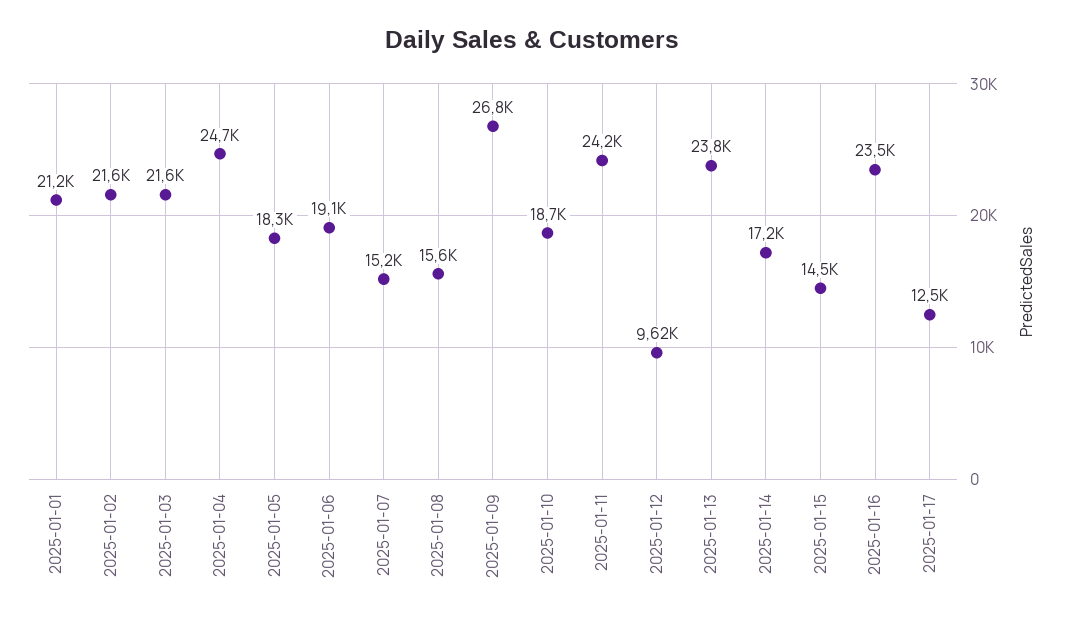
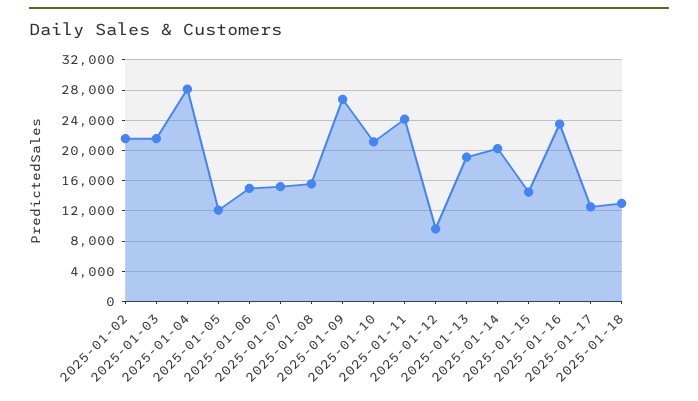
2025-01-01: 21200 -> none
2025-01-04: 24700 -> 28000
2025-01-05: 18300 -> 12000
2025-01-06: 19100 -> 15000
2025-01-10: 18700 -> 21000
2025-01-13: 23800 -> 19000
2025-01-14: 17200 -> 20000
2025-01-18: none -> 13000

